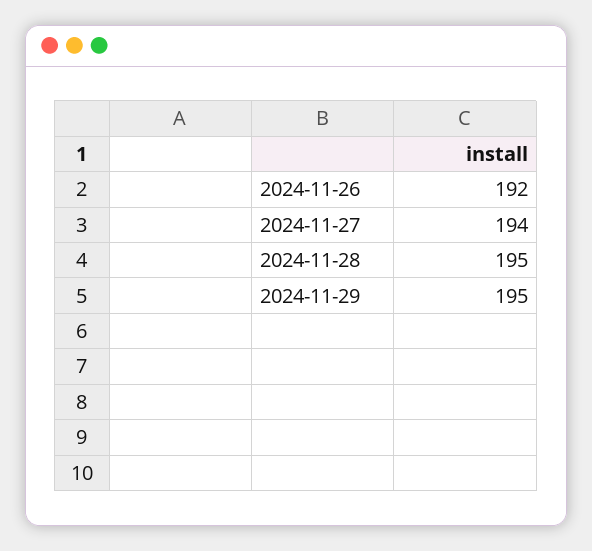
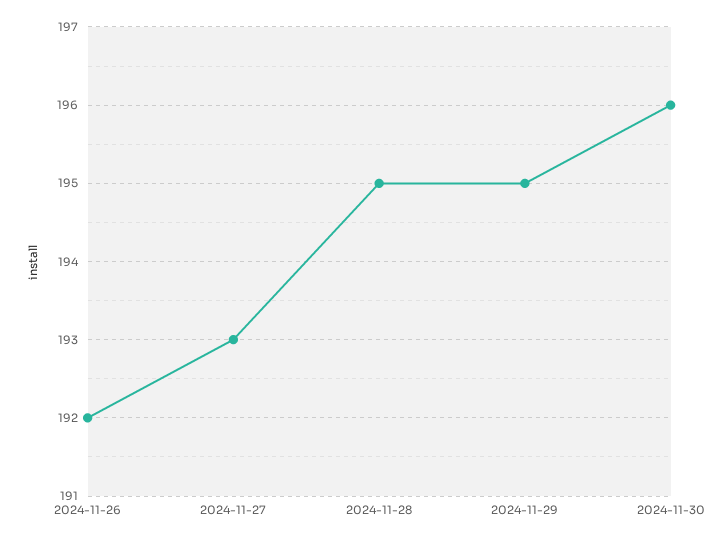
2024-11-27: 194 -> 193
2024-11-30: none -> 196

